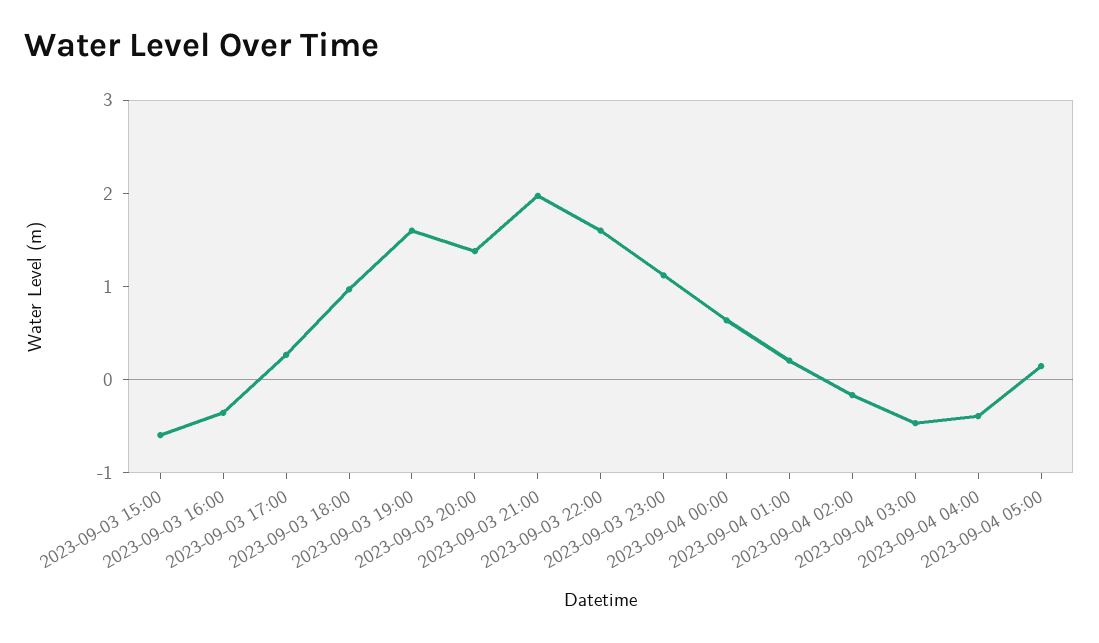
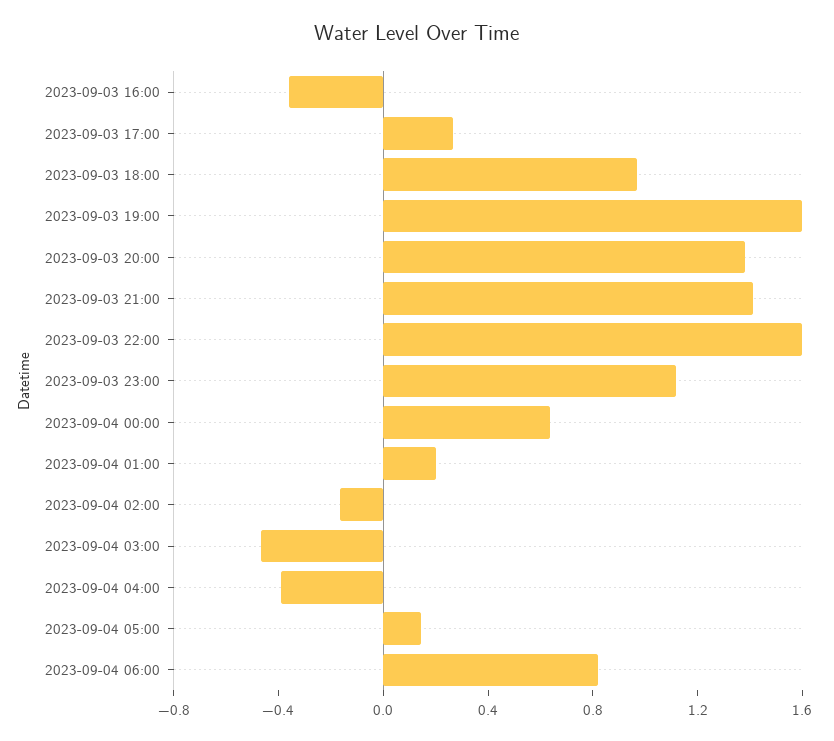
2023-09-03 15:00: -0.6 -> none
2023-09-03 21:00: 2 -> 1.4
2023-09-04 06:00: none -> 0.8

